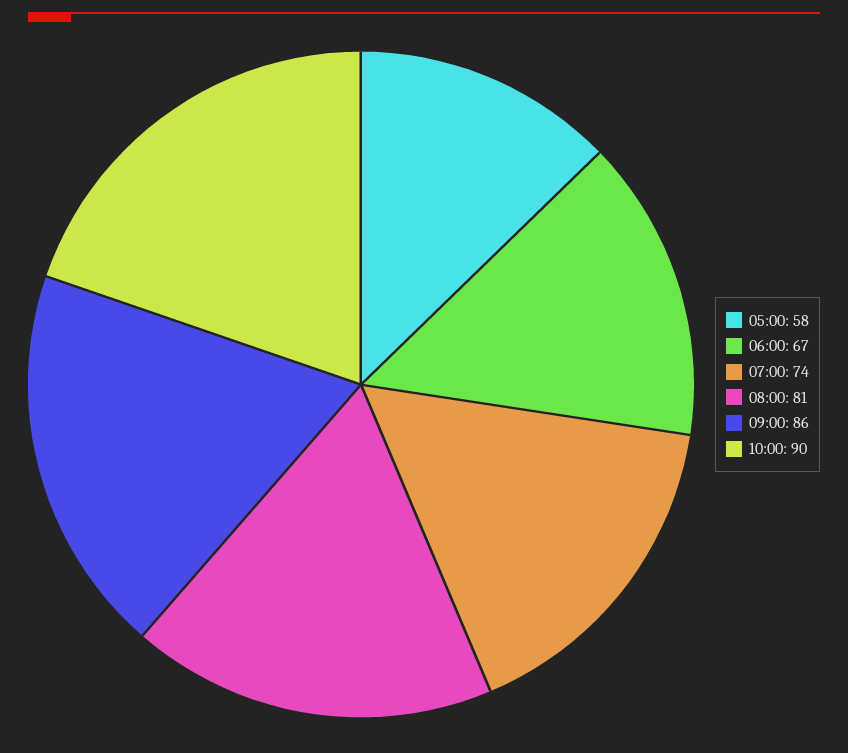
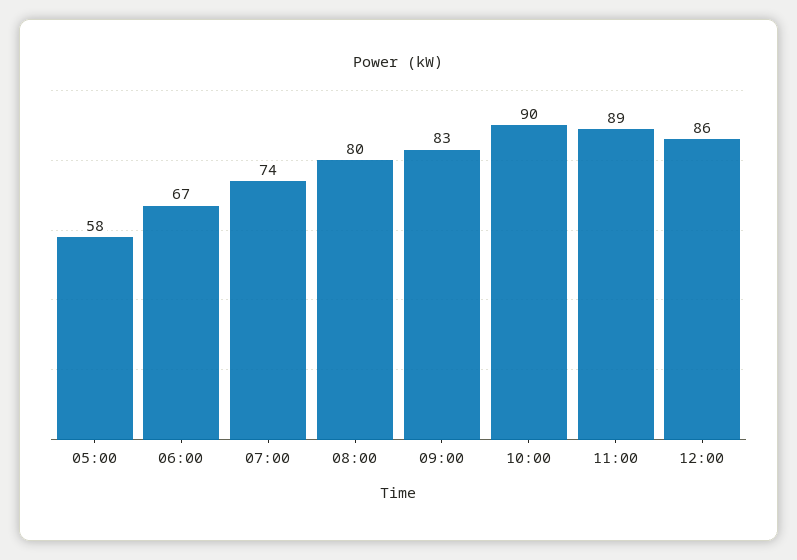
08:00: 81 -> 80
09:00: 86 -> 83
11:00: none -> 89
12:00: none -> 86

